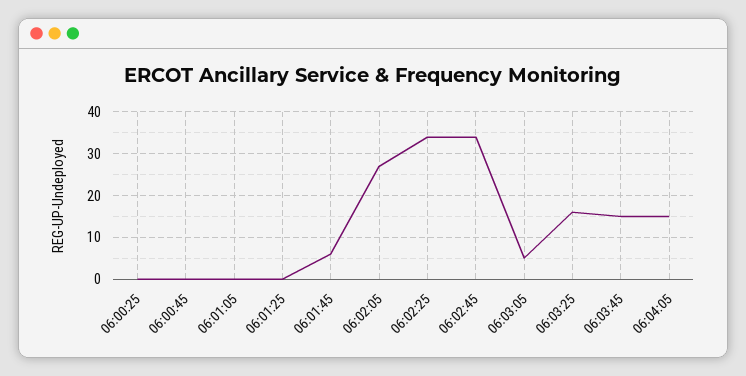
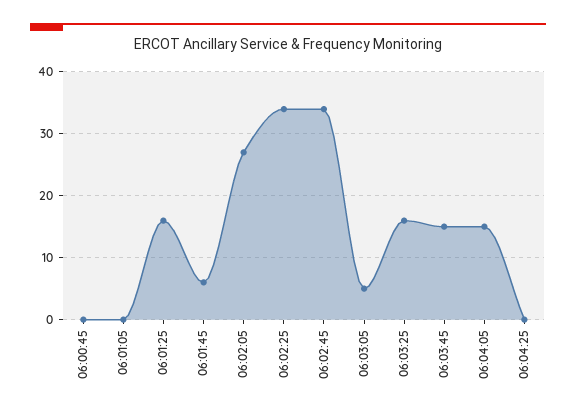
06:00:25: 0 -> none
06:01:25: 0 -> 16
06:04:25: none -> 0

